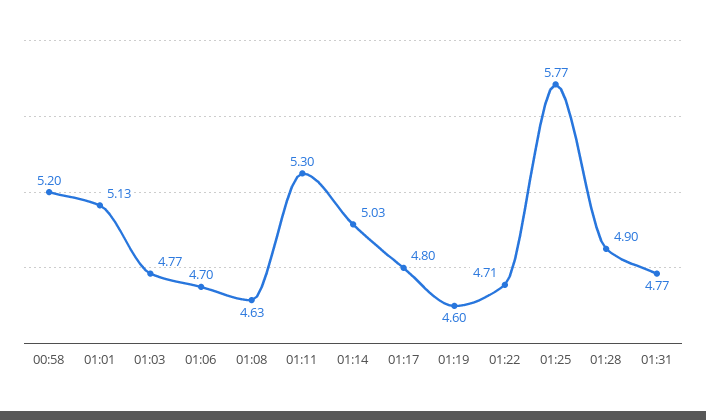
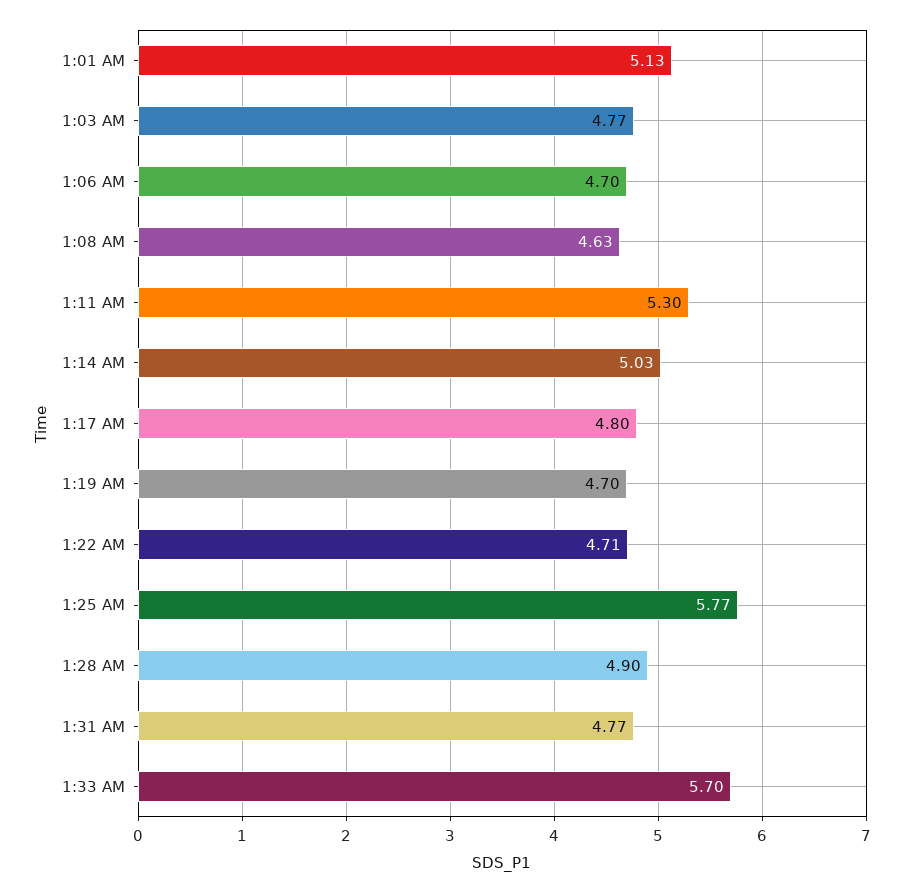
00:58: 5.2 -> none
01:19: 4.6 -> 4.7
1:33 AM: none -> 5.7

